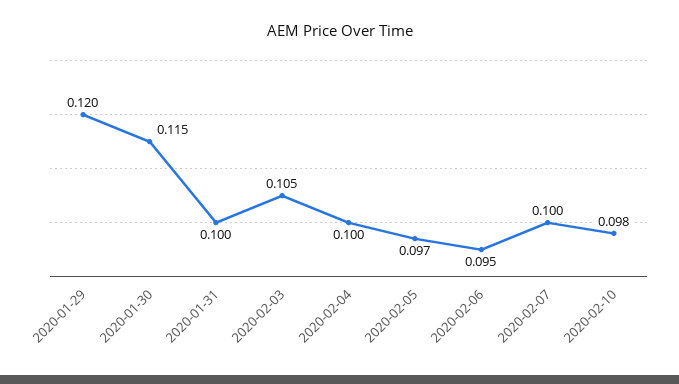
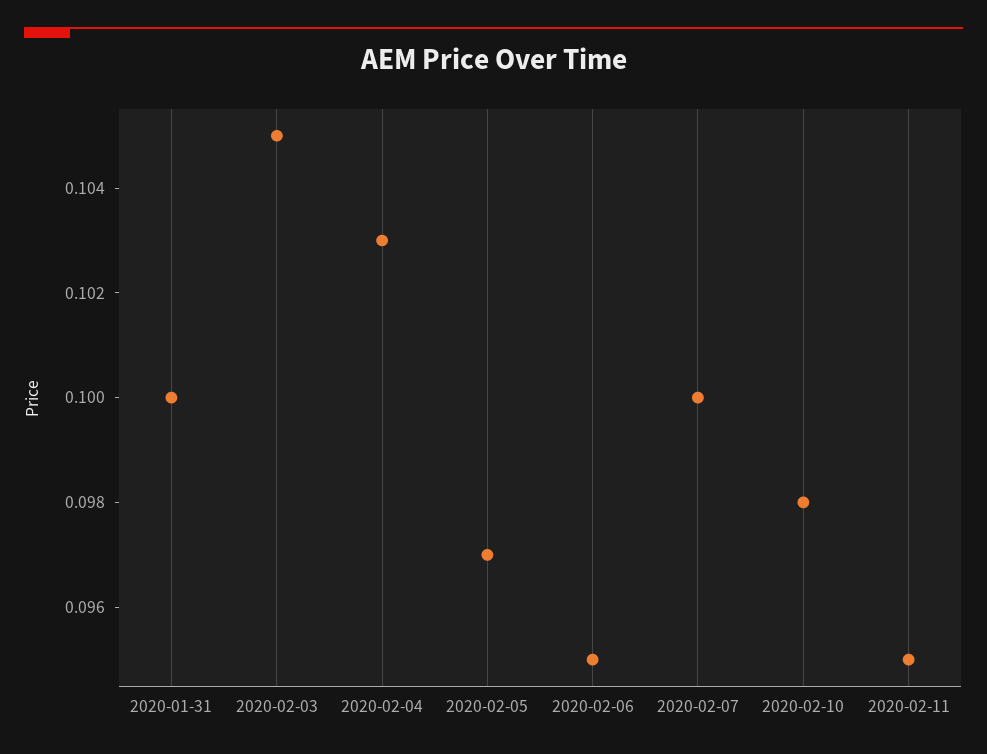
2020-01-29: 0.12 -> none
2020-01-30: 0.115 -> none
2020-02-04: 0.1 -> 0.103
2020-02-11: none -> 0.095

